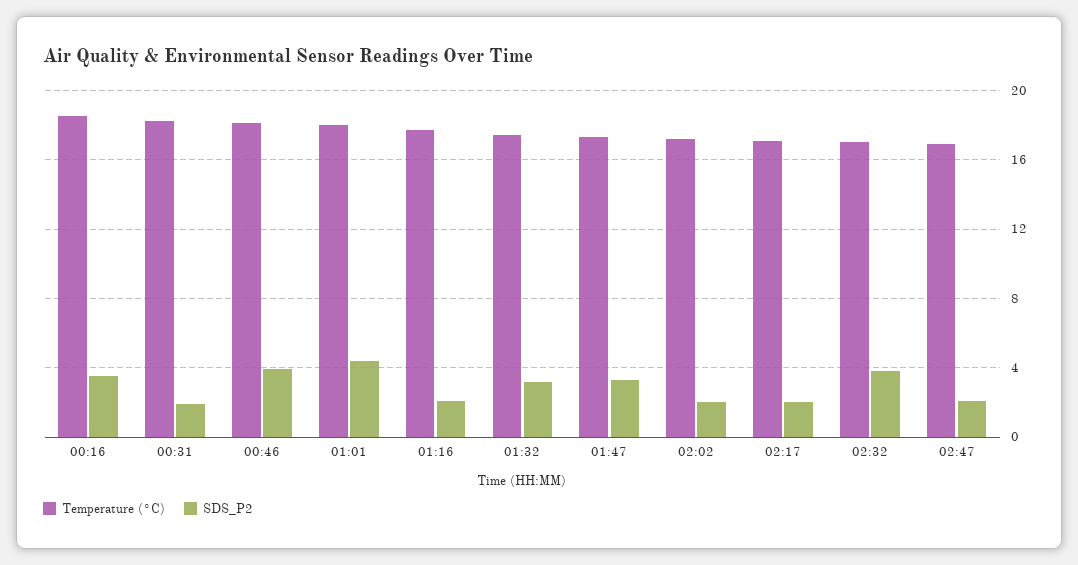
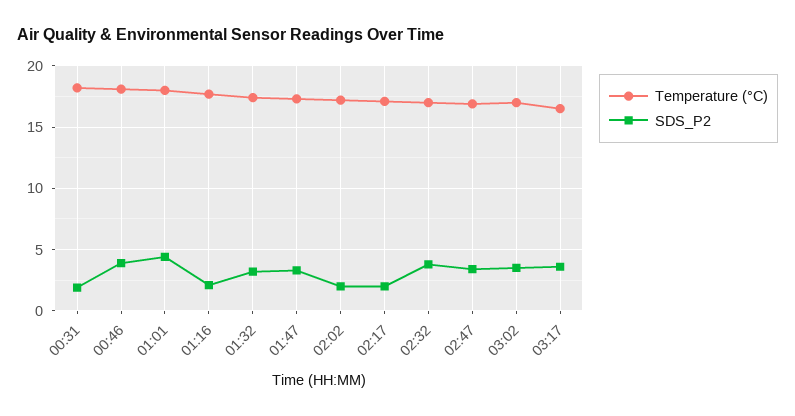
Temperature (°C), 00:16: 18.5 -> none
SDS_P2, 00:16: 3.5 -> none
SDS_P2, 02:47: 2 -> 3.5
Temperature (°C), 03:02: none -> 17
SDS_P2, 03:02: none -> 3.5
Temperature (°C), 03:17: none -> 16.5
SDS_P2, 03:17: none -> 3.5

